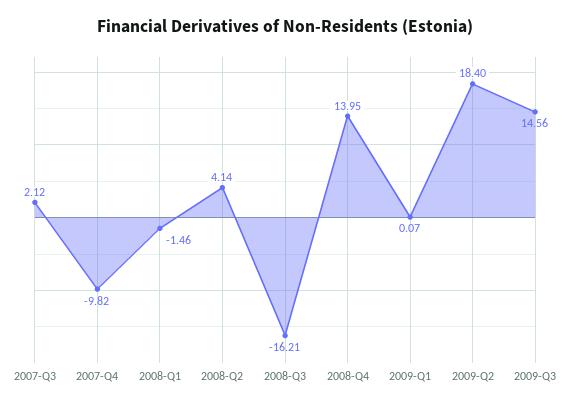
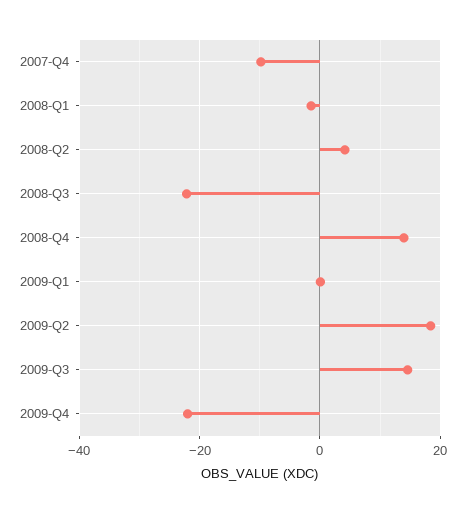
2007-Q3: 2.12 -> none
2008-Q3: -16.21 -> -22
2009-Q4: none -> -22

